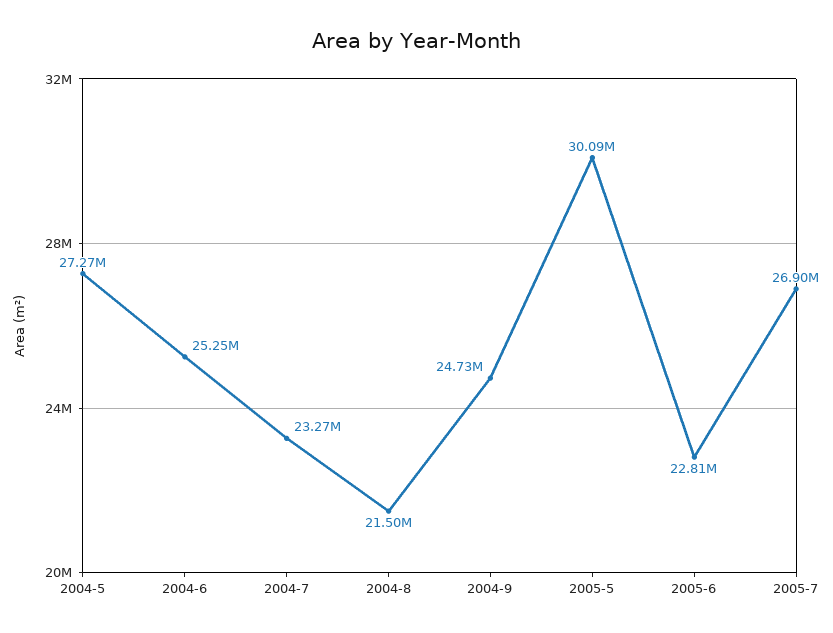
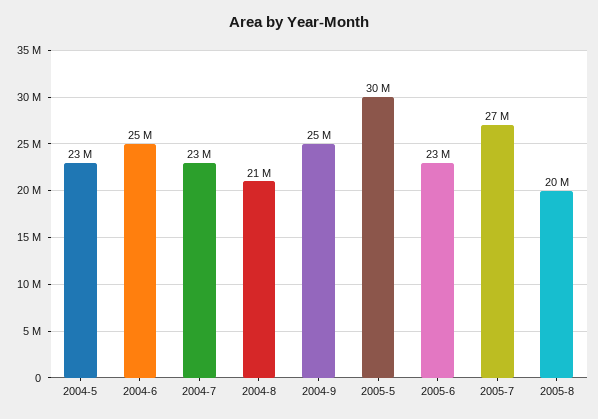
2004-5: 27270000 -> 23000000
2005-8: none -> 20000000

